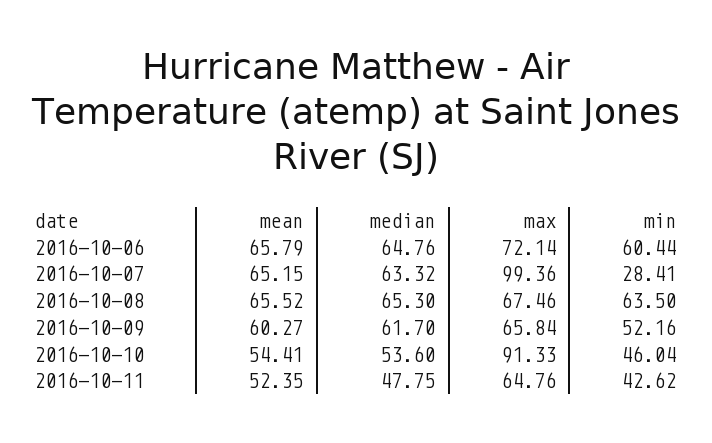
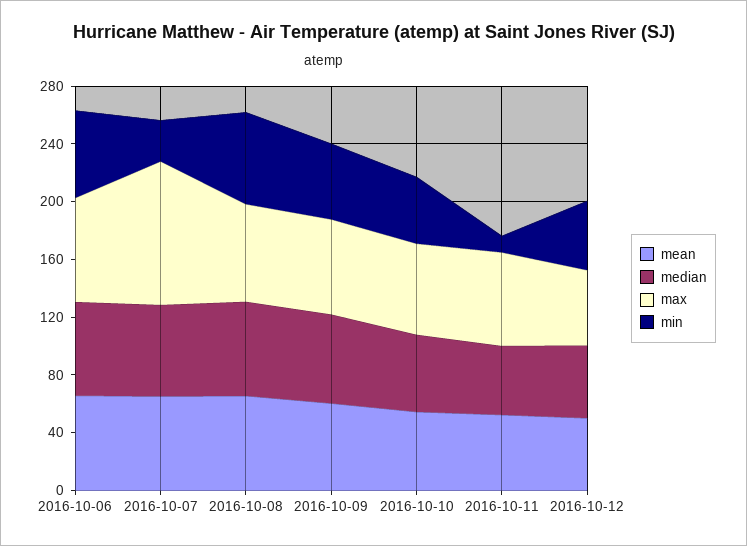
max, 2016-10-10: 91.33 -> 60
min, 2016-10-11: 42.62 -> 10
mean, 2016-10-12: none -> 50
median, 2016-10-12: none -> 50
max, 2016-10-12: none -> 50
min, 2016-10-12: none -> 50

